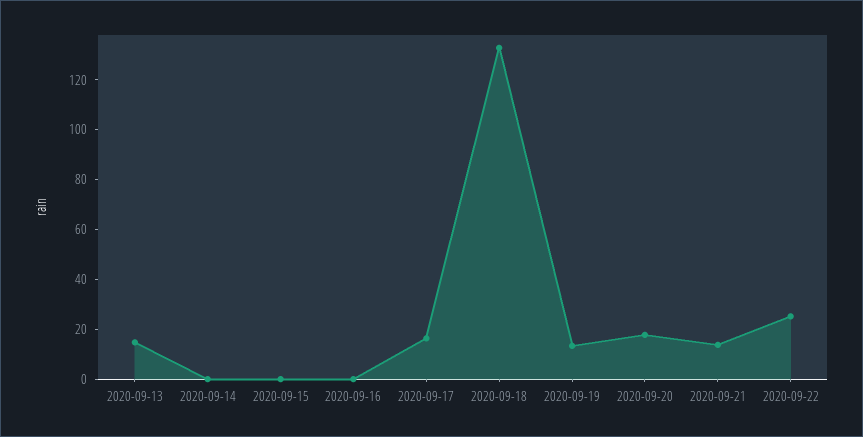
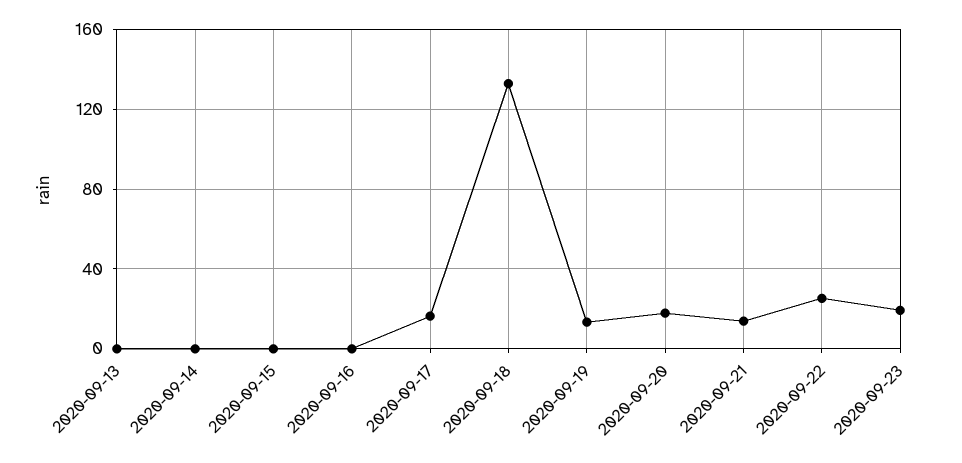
2020-09-13: 15 -> 0
2020-09-23: none -> 20

